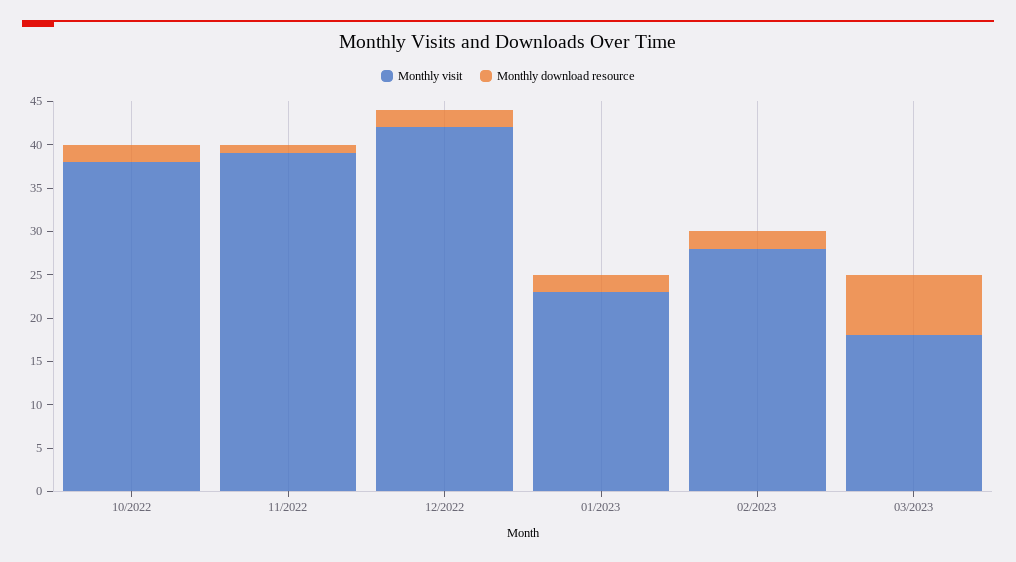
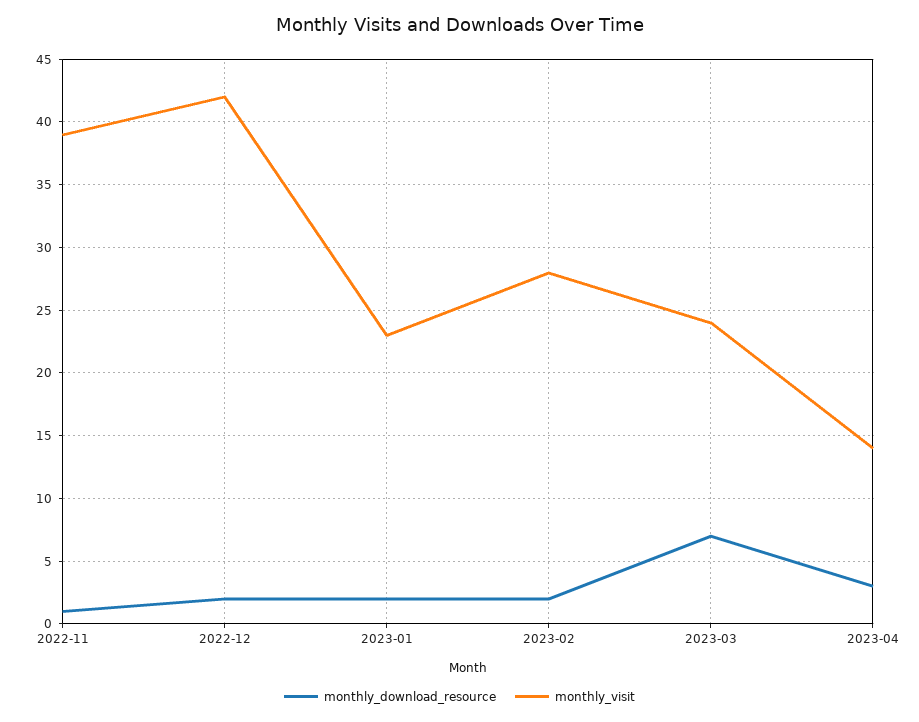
Monthly visit, 10/2022: 38 -> none
Monthly download resource, 10/2022: 2 -> none
Monthly visit, 03/2023: 18 -> 24
Monthly download resource, 2023-04: none -> 3
Monthly visit, 2023-04: none -> 14

